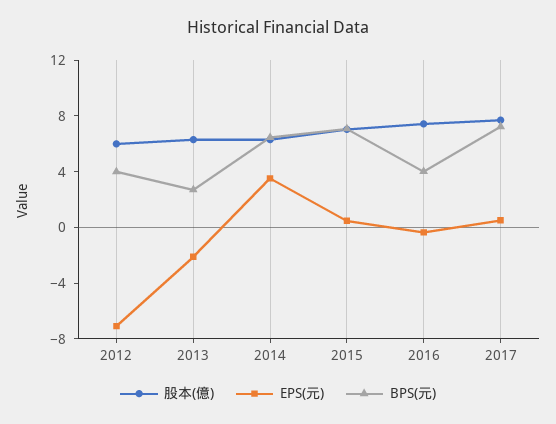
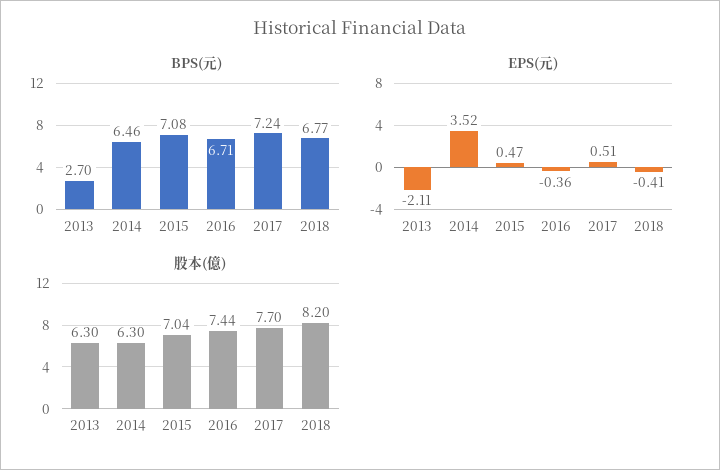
股本(億), 2012: 6 -> none
EPS(元), 2012: -7 -> none
BPS(元), 2012: 4 -> none
BPS(元), 2016: 4 -> 6.71
BPS(元), 2018: none -> 6.77
EPS(元), 2018: none -> -0.41
股本(億), 2018: none -> 8.2

